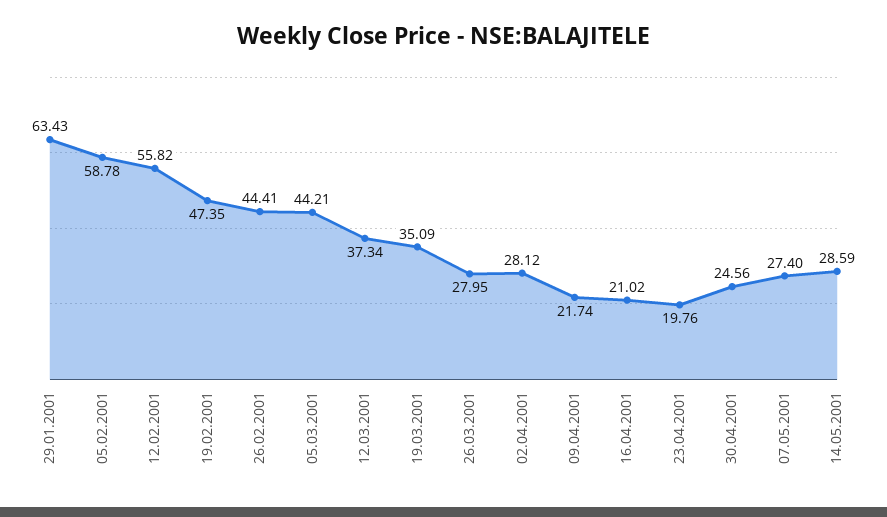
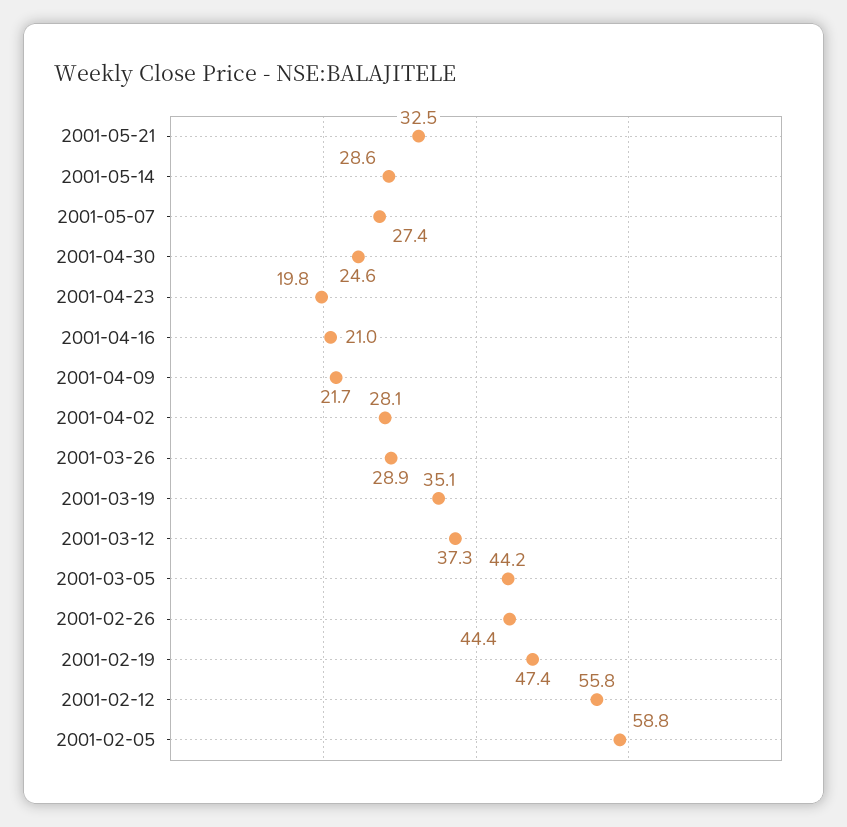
29.01.2001: 63.43 -> none
26.03.2001: 27.95 -> 28.9
2001-05-21: none -> 32.5

